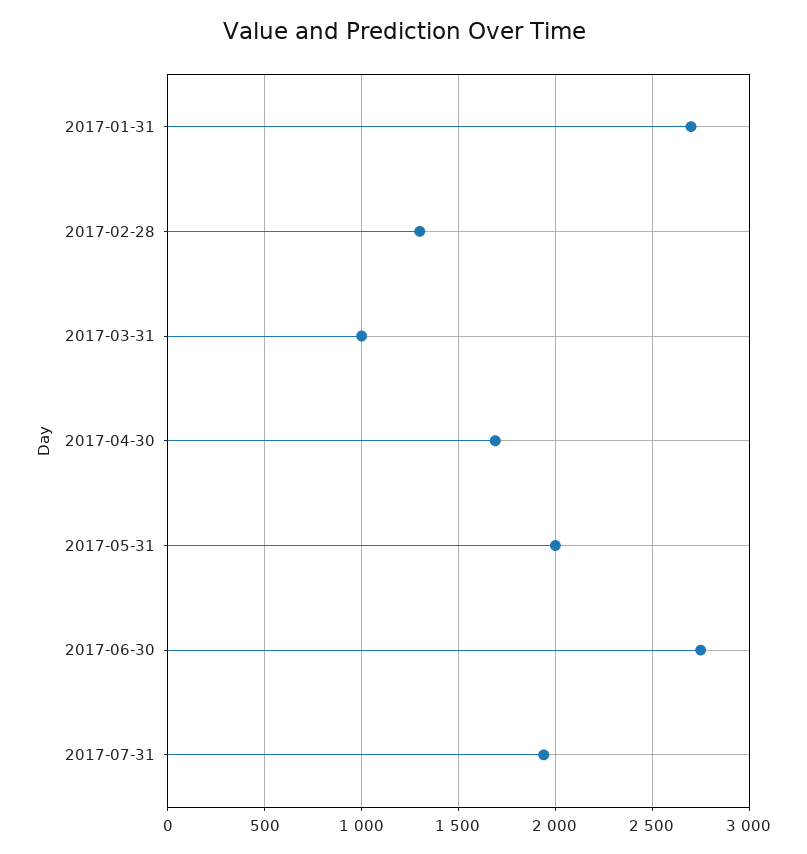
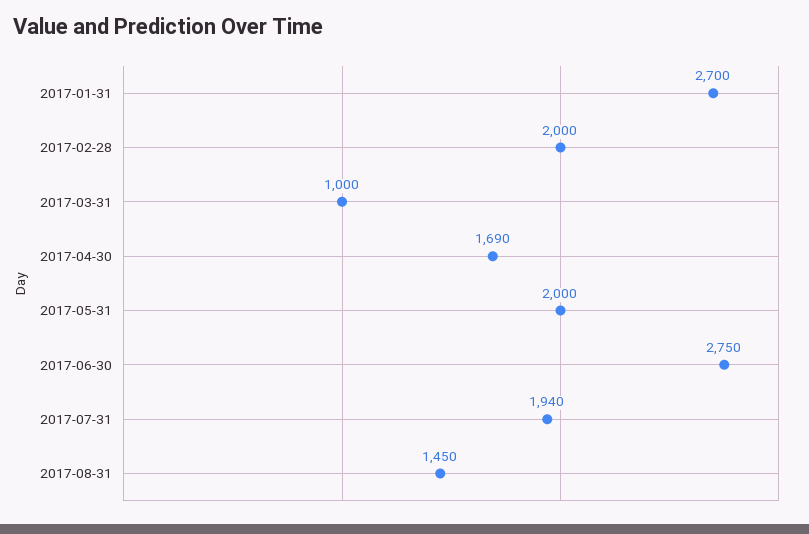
2017-02-28: 1300 -> 2000
2017-08-31: none -> 1450

